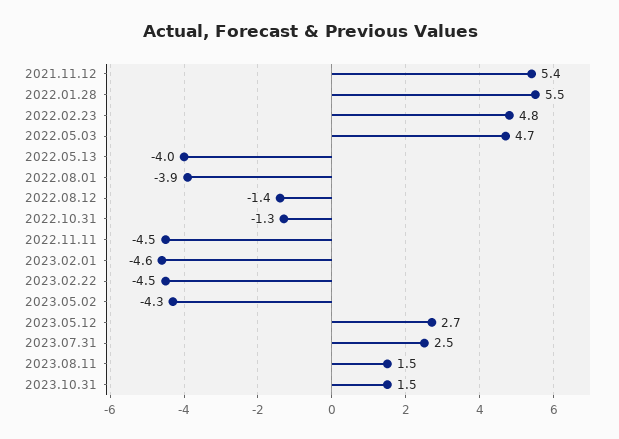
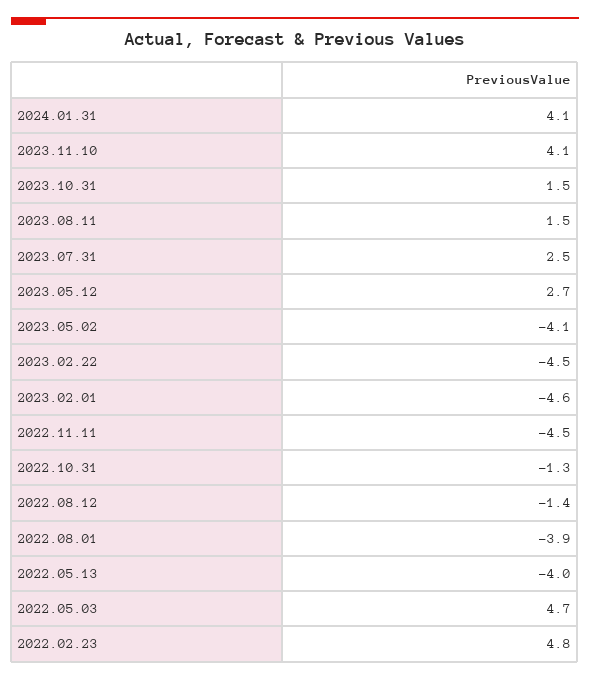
2021.11.12: 5.4 -> none
2022.01.28: 5.5 -> none
2023.05.02: -4.3 -> -4.1
2024.01.31: none -> 4.1
2023.11.10: none -> 4.1

